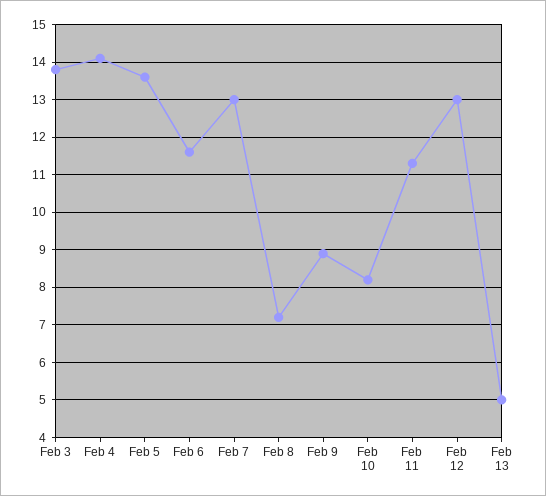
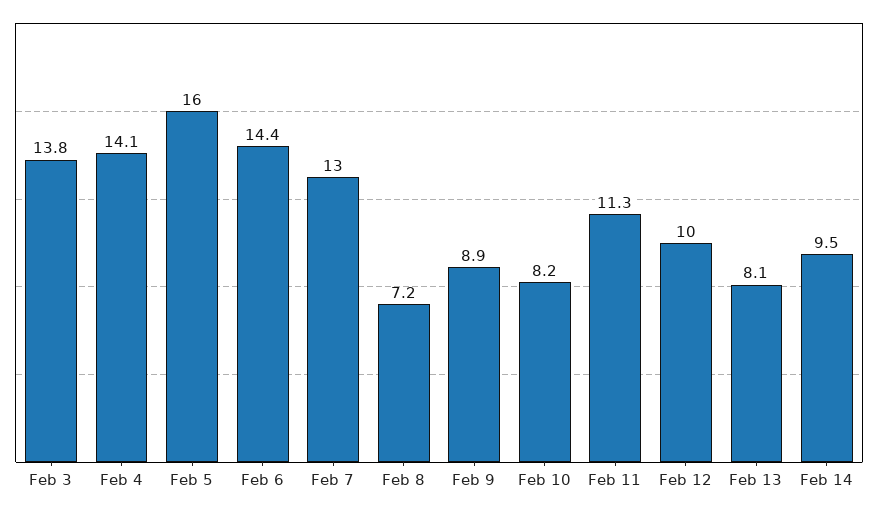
Feb 5: 13.5 -> 16
Feb 6: 11.5 -> 14.4
Feb 12: 13 -> 10
Feb 13: 5 -> 8.1
Feb 14: none -> 9.5

